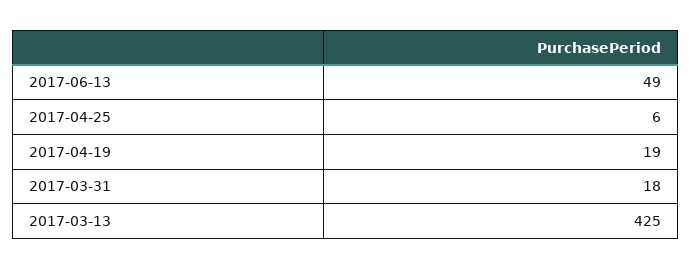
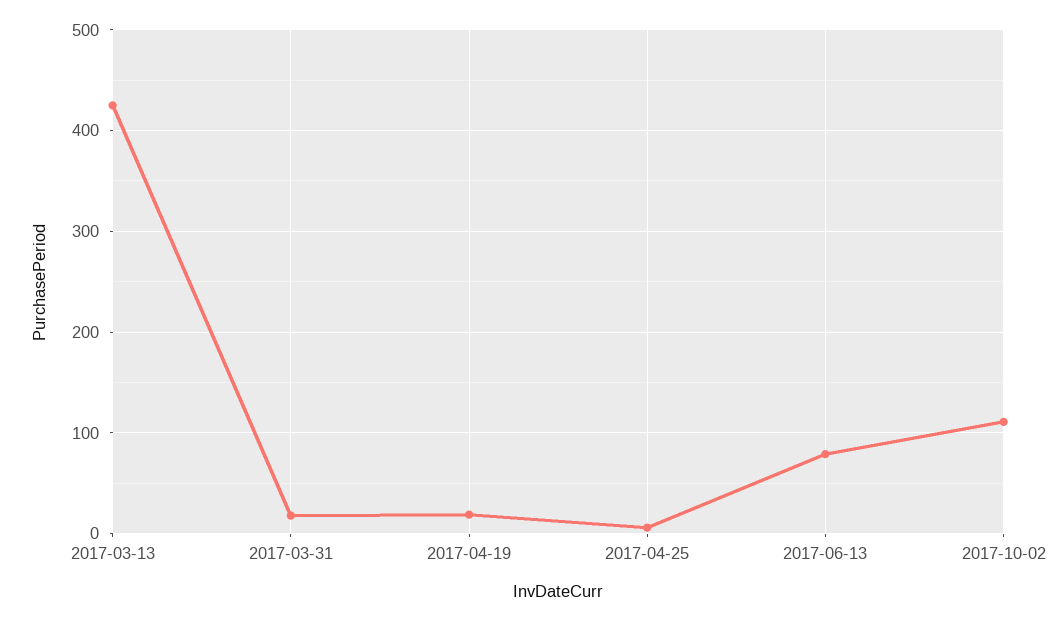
2017-06-13: 49 -> 80
2017-10-02: none -> 110

